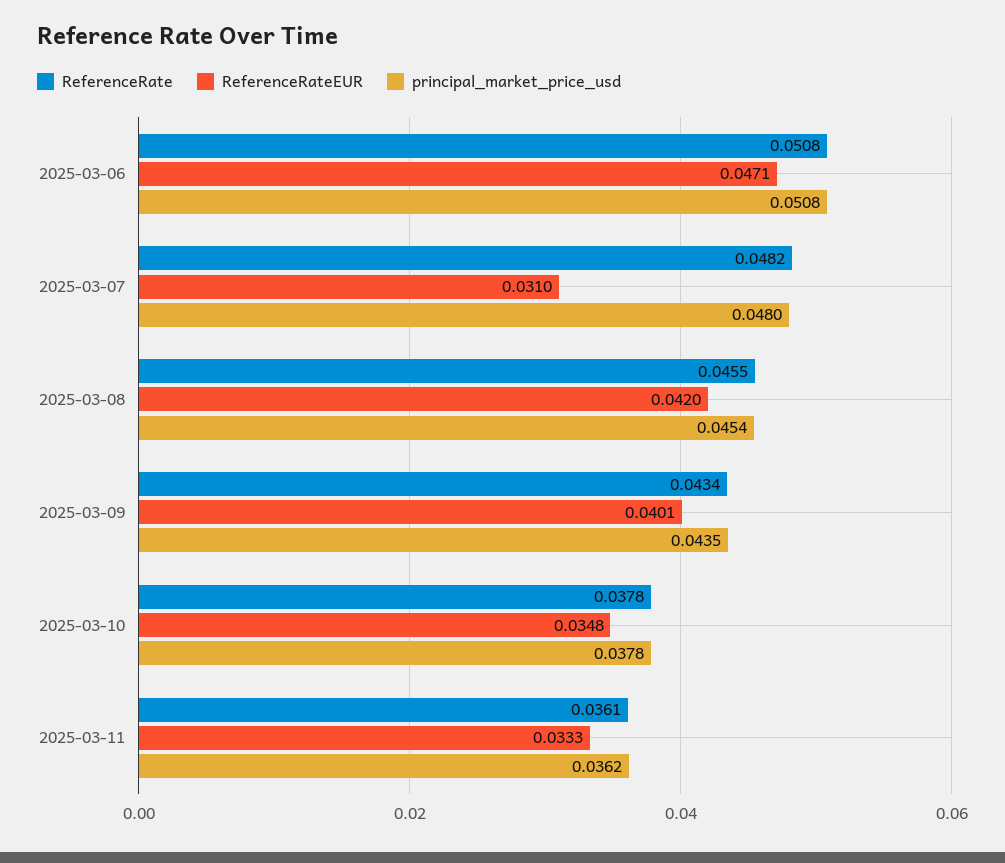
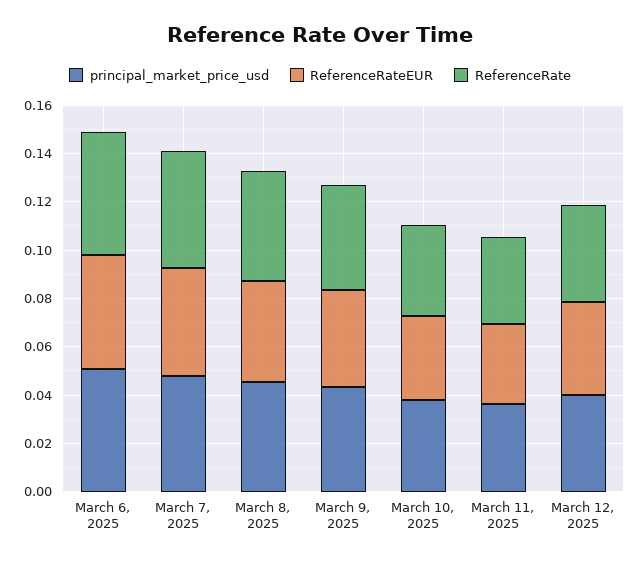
ReferenceRateEUR, 2025-03-07: 0.031 -> 0.045
principal_market_price_usd, March 12, 2025: none -> 0.04
ReferenceRateEUR, March 12, 2025: none -> 0.04
ReferenceRate, March 12, 2025: none -> 0.04

